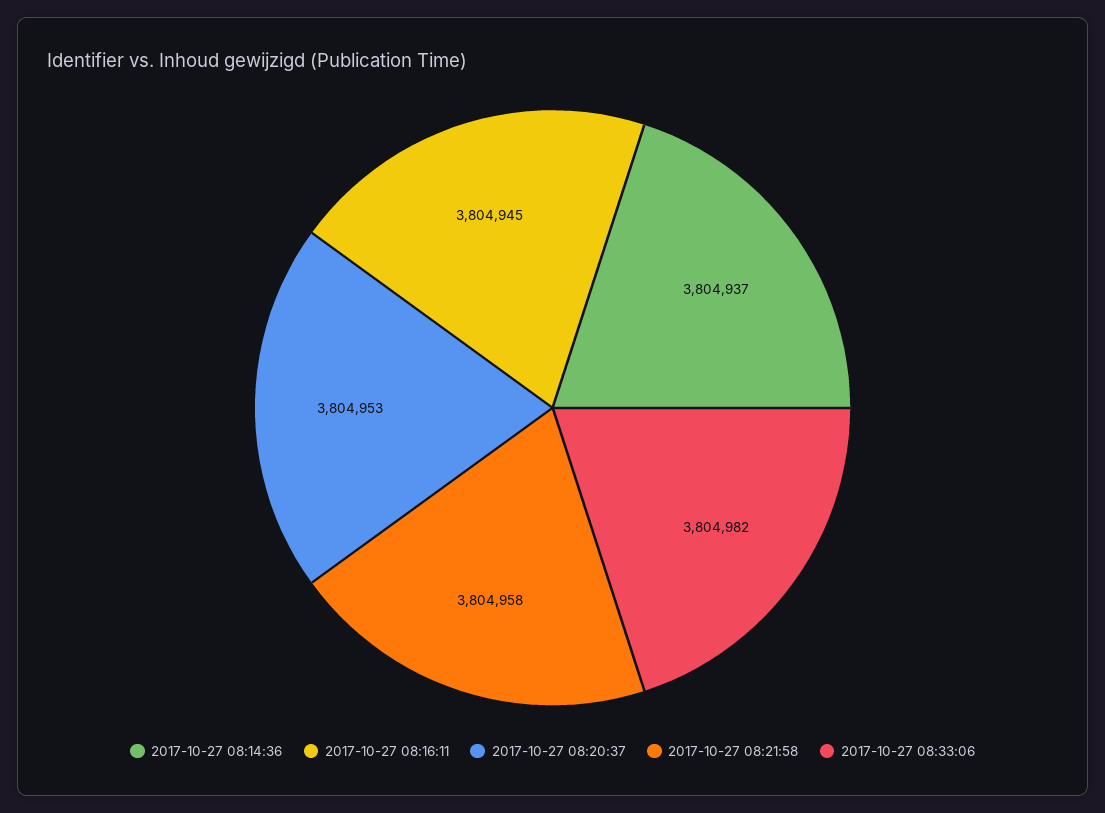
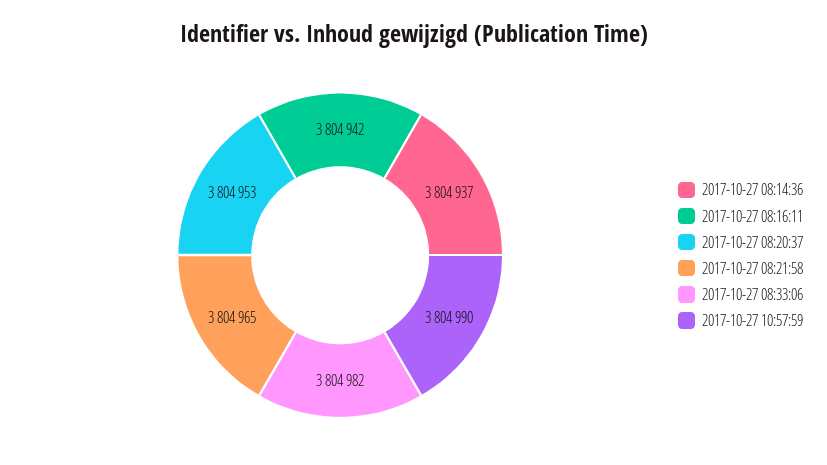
2017-10-27 08:16:11: 3804945 -> 3804942
2017-10-27 08:21:58: 3804958 -> 3804965
2017-10-27 10:57:59: none -> 3804990

